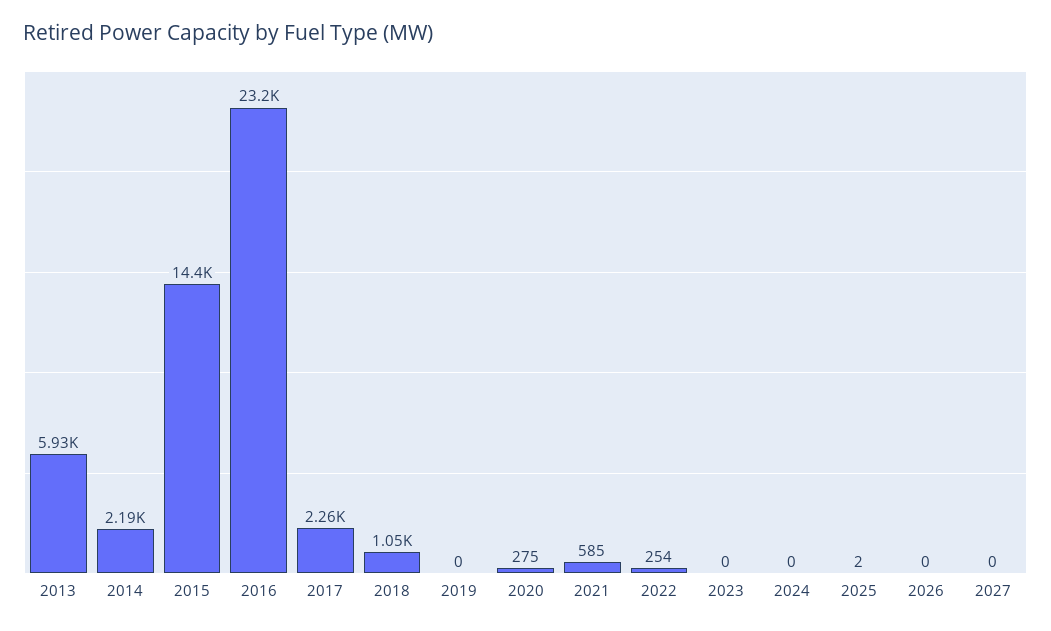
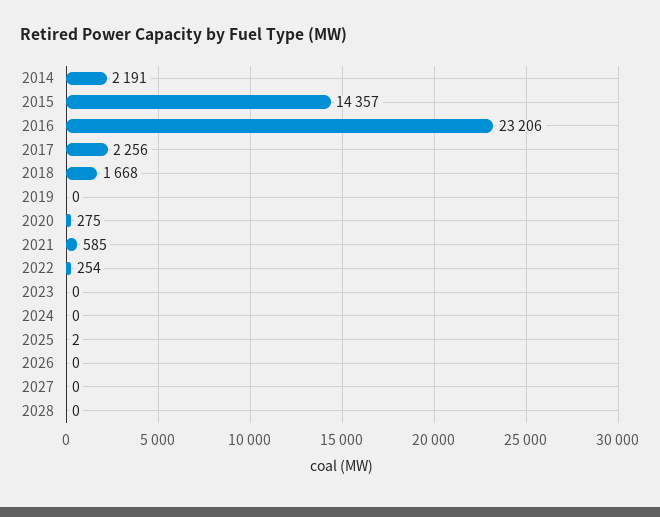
2013: 5930 -> none
2018: 1050 -> 1668
2028: none -> 0

